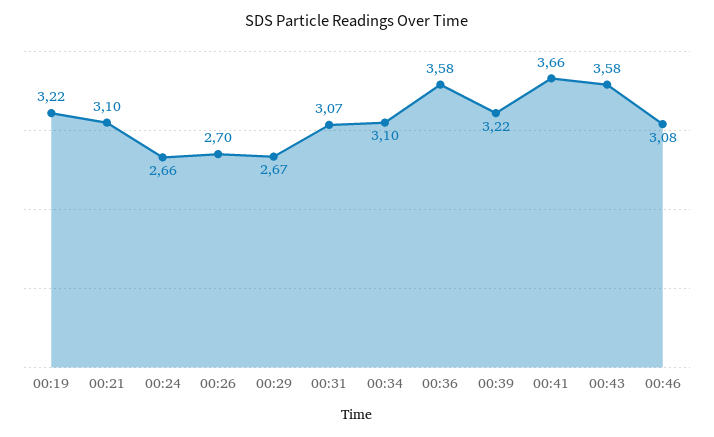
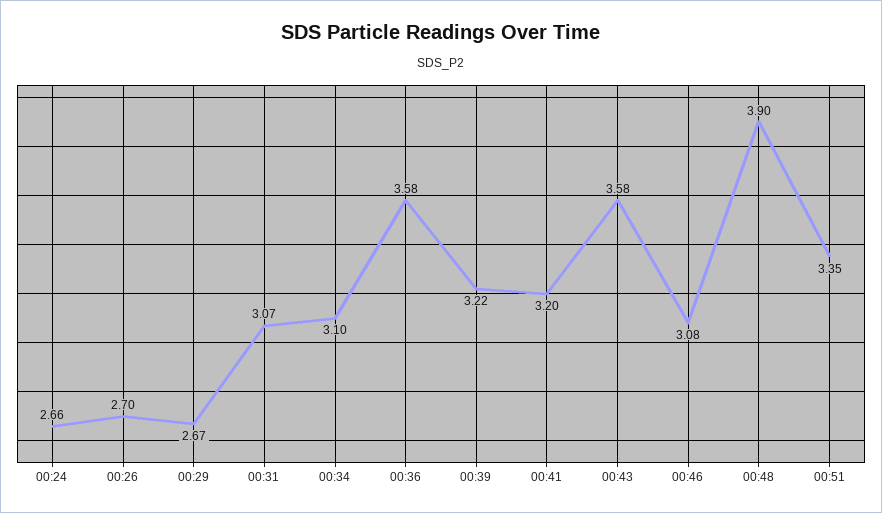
00:19: 3.22 -> none
00:21: 3.1 -> none
00:41: 3.66 -> 3.2
00:48: none -> 3.9
00:51: none -> 3.35

